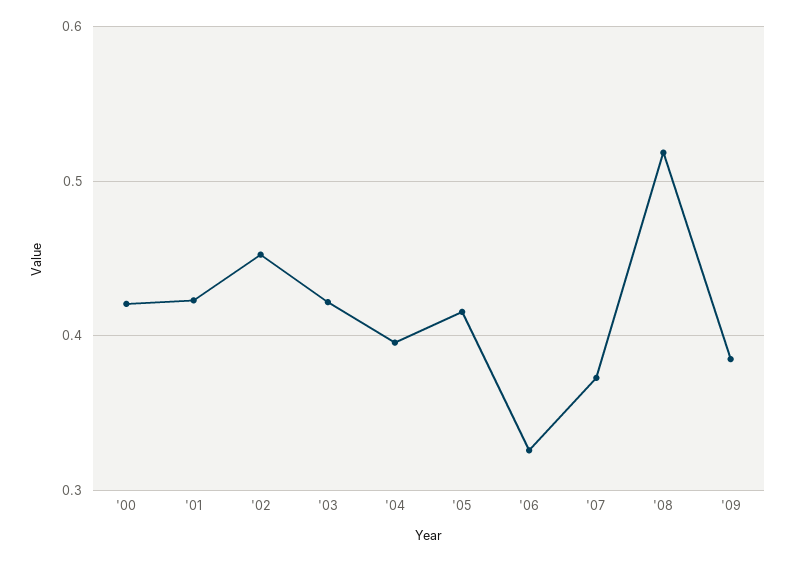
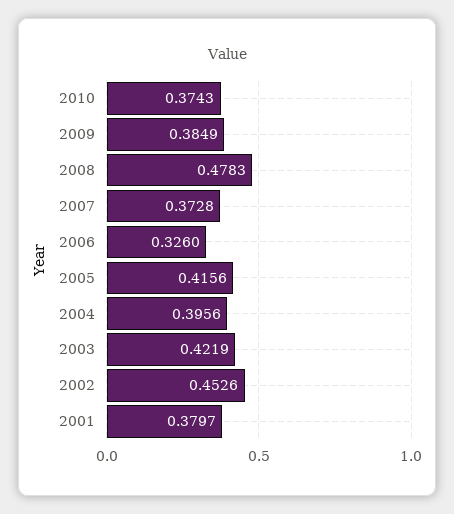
'00: 0.42 -> none
'01: 0.42 -> 0.3797
'08: 0.52 -> 0.4783
2010: none -> 0.3743

